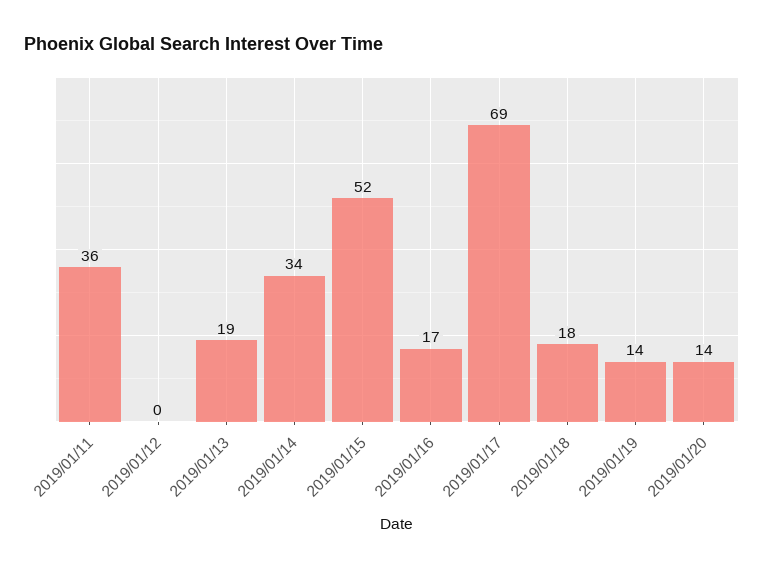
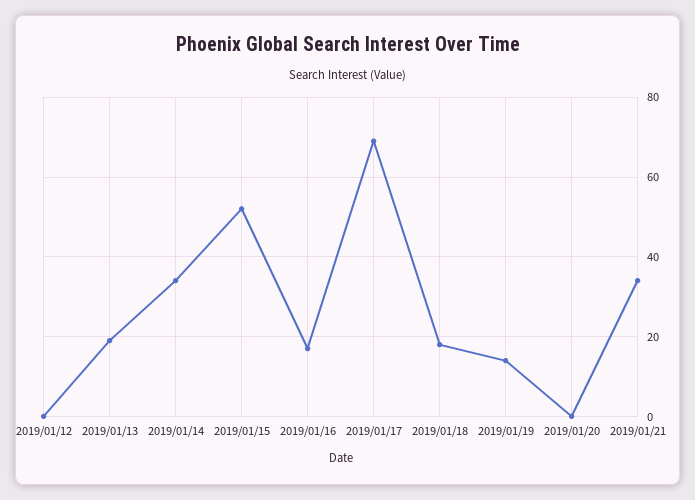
2019/01/11: 36 -> none
2019/01/20: 14 -> 0
2019/01/21: none -> 35

